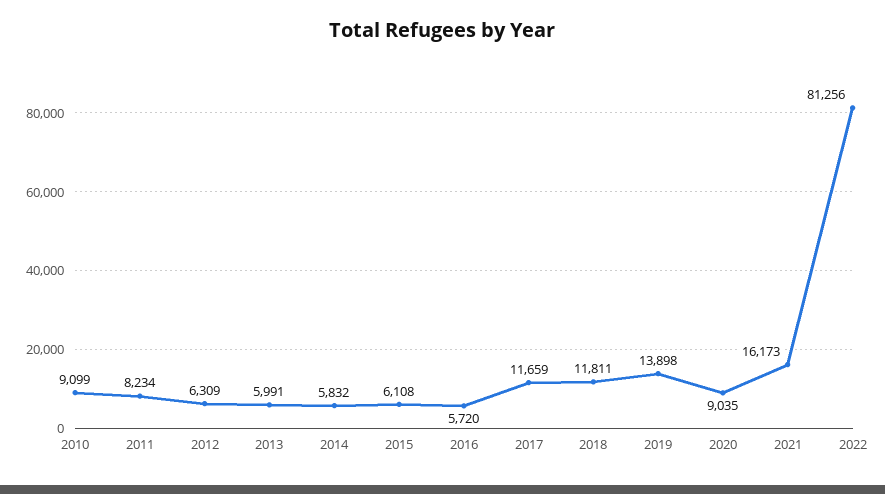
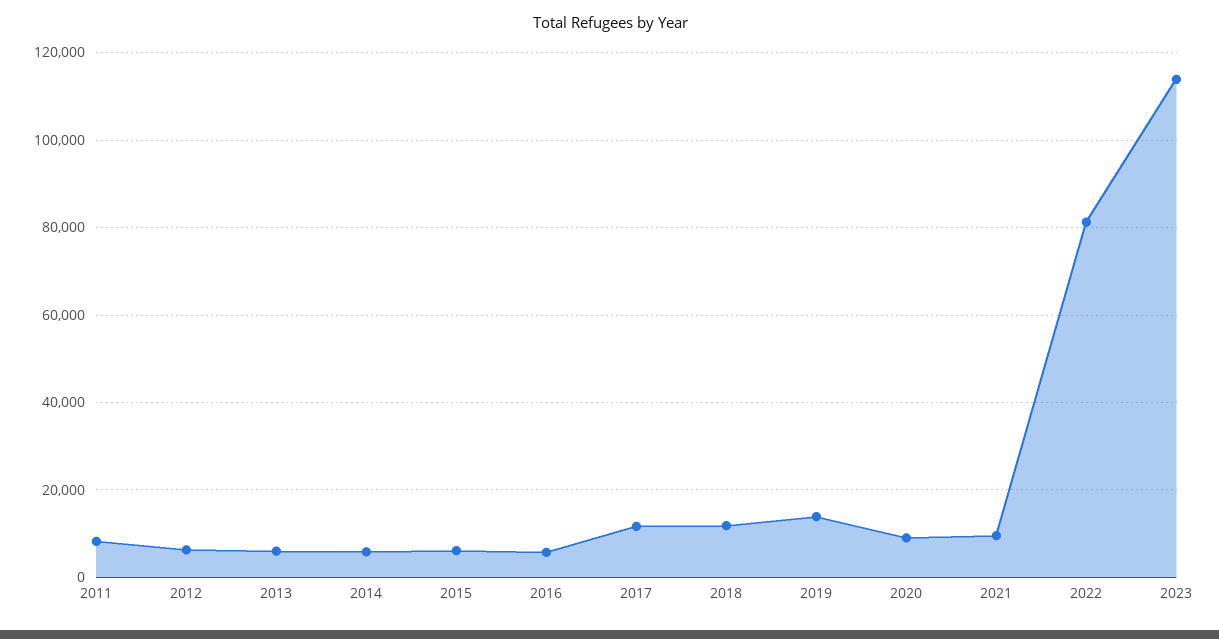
2010: 9099 -> none
2021: 16173 -> 10000
2023: none -> 114000

